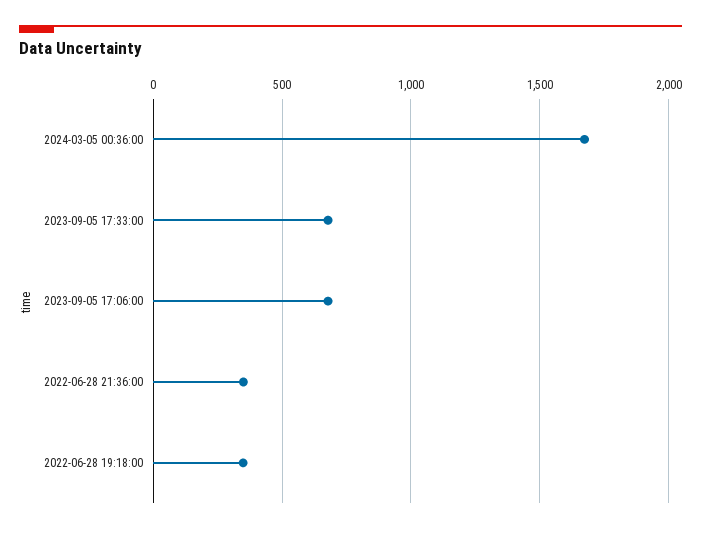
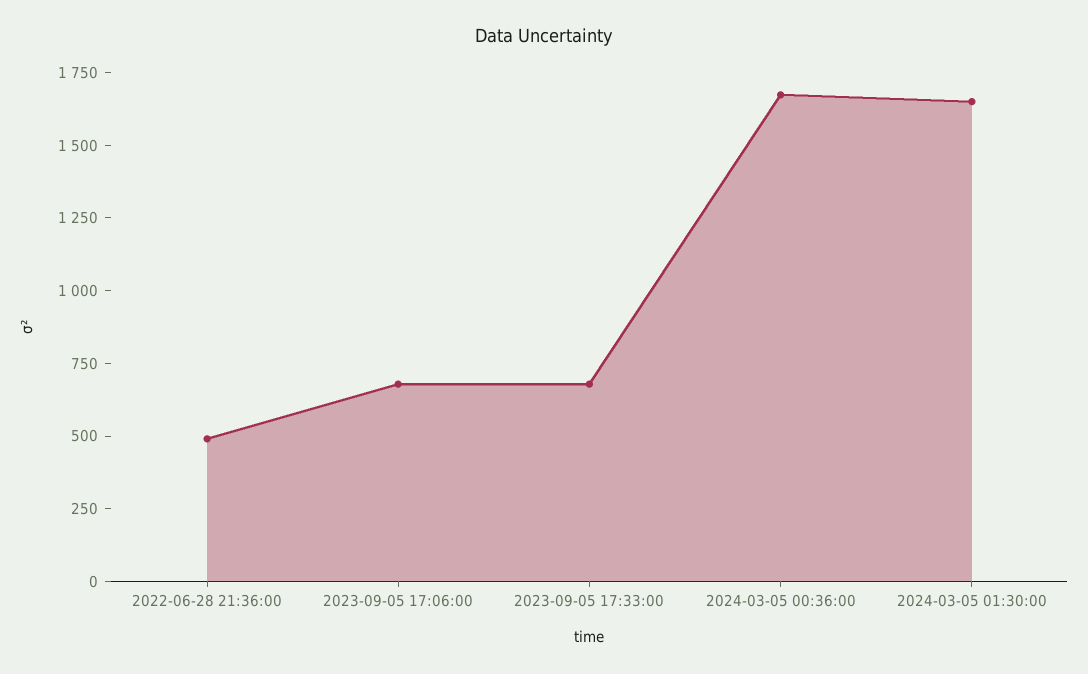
2022-06-28 21:36:00: 350 -> 500
2022-06-28 19:18:00: 350 -> none
2024-03-05 01:30:00: none -> 1650

